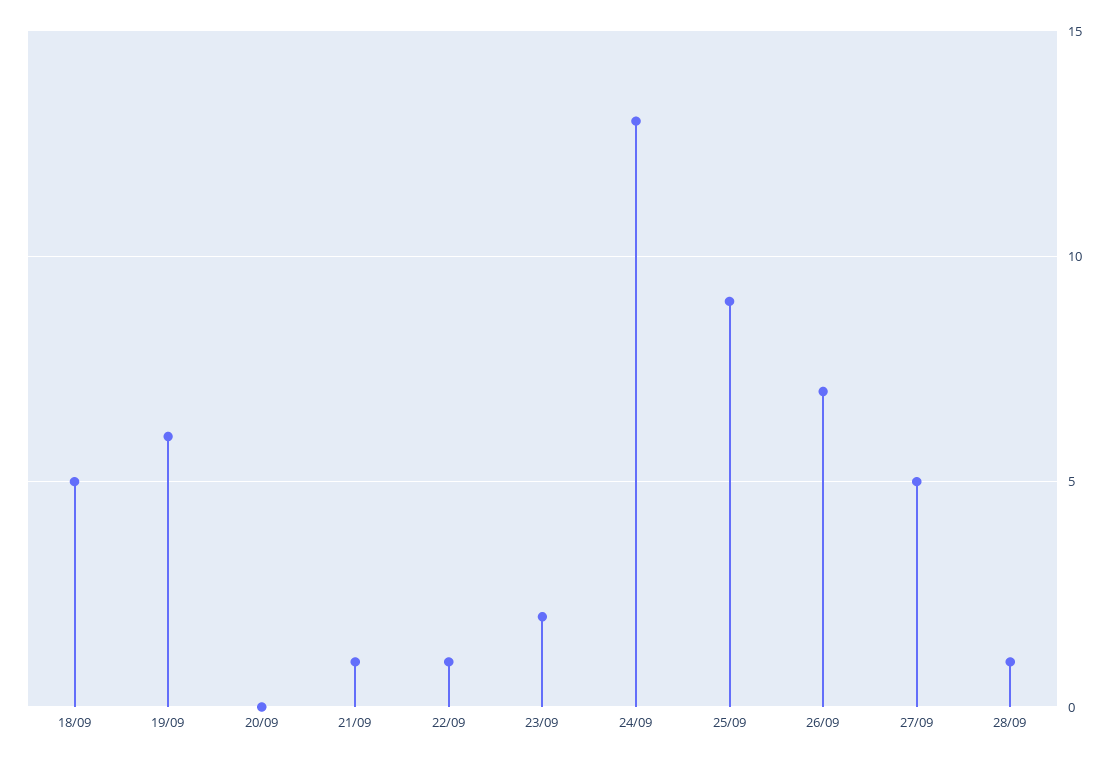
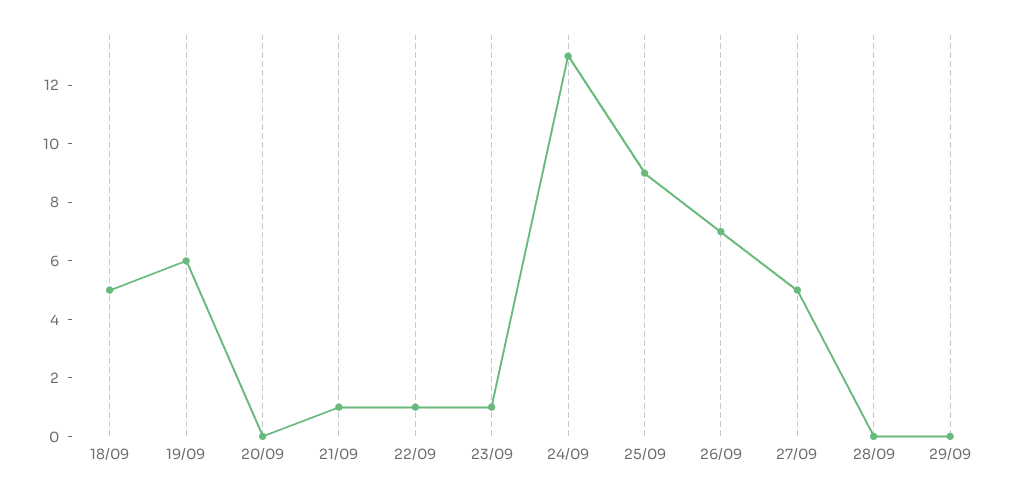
23/09: 2 -> 1
28/09: 1 -> 0
29/09: none -> 0

